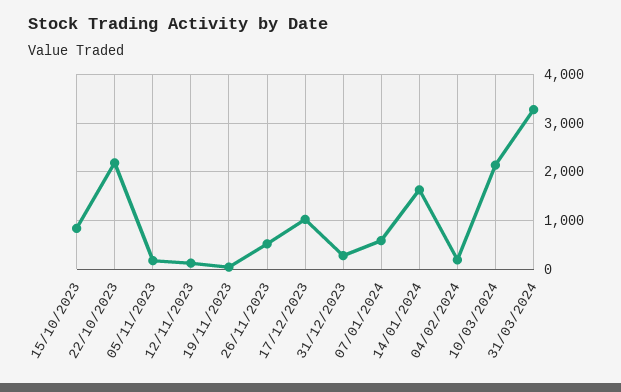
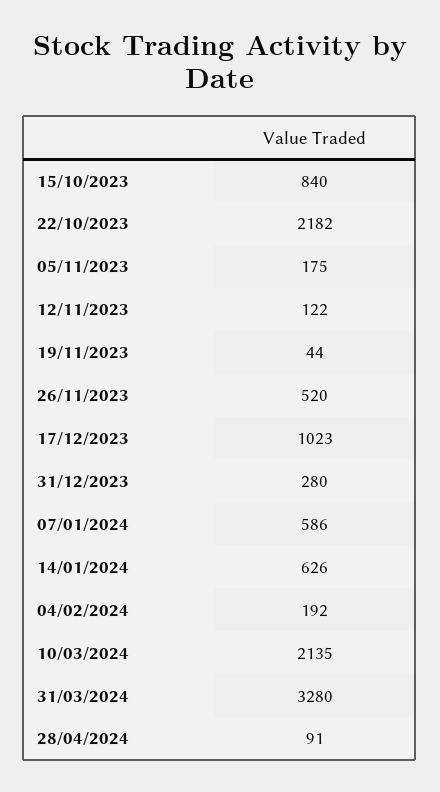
14/01/2024: 1600 -> 626
28/04/2024: none -> 91

